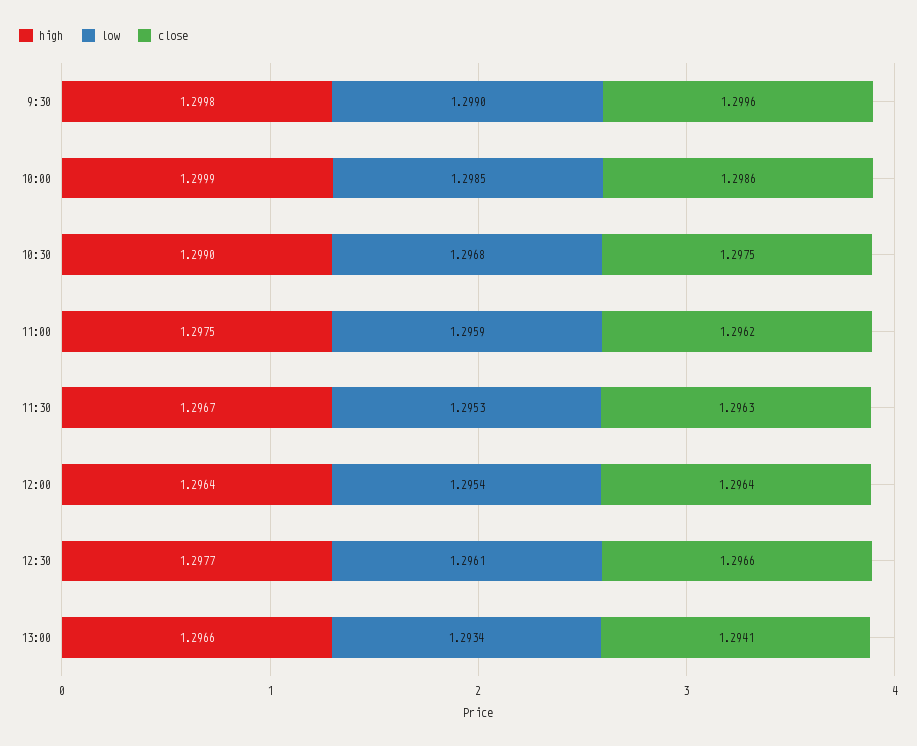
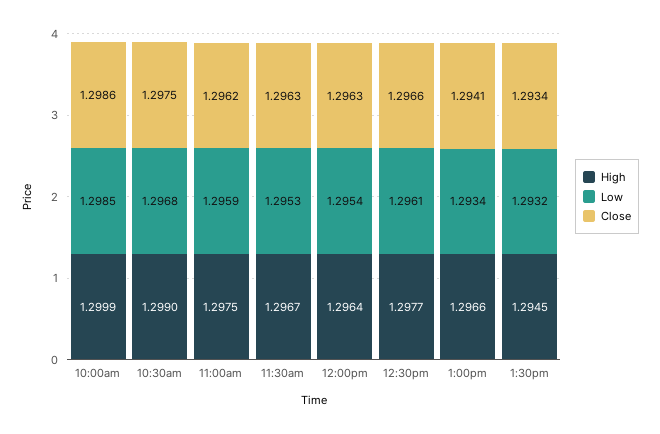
high, 9:30: 1.2998 -> none
low, 9:30: 1.299 -> none
close, 9:30: 1.2996 -> none
close, 12:00: 1.2964 -> 1.2963
high, 1:30pm: none -> 1.2945
low, 1:30pm: none -> 1.2932
close, 1:30pm: none -> 1.2934

